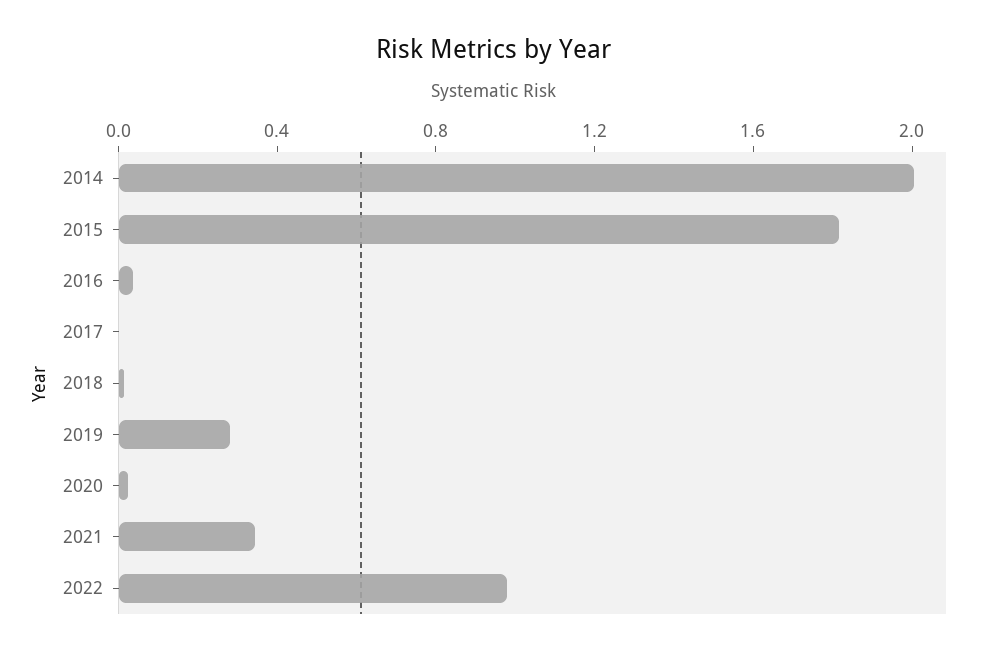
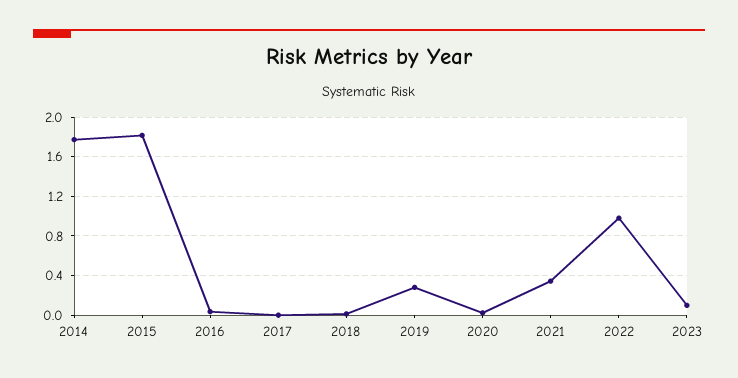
2014: 2 -> 1.8
2023: none -> 0.1

